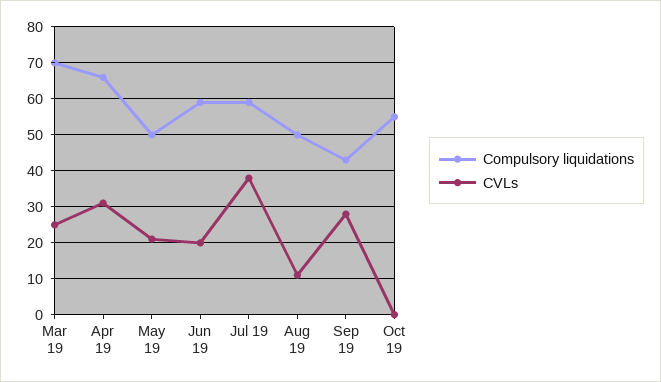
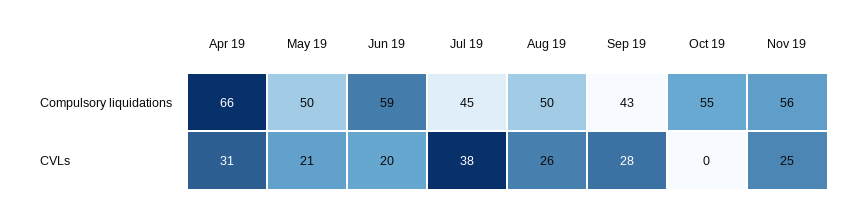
Compulsory liquidations, Mar 19: 70 -> none
CVLs, Mar 19: 25 -> none
Compulsory liquidations, Jul 19: 60 -> 45
CVLs, Aug 19: 10 -> 26
Compulsory liquidations, Nov 19: none -> 56
CVLs, Nov 19: none -> 25

